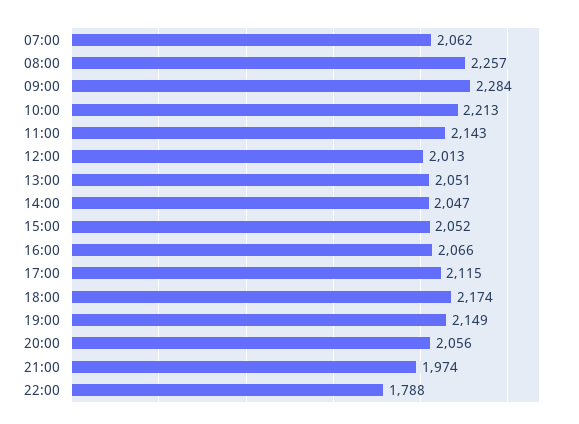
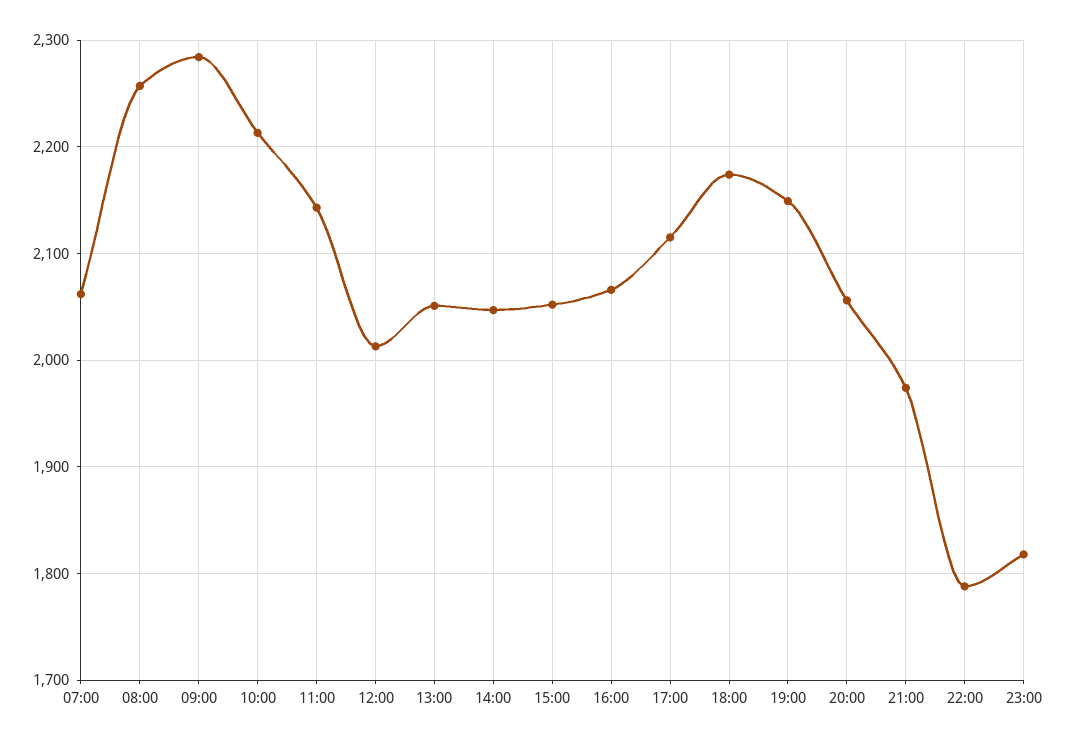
23:00: none -> 1820

